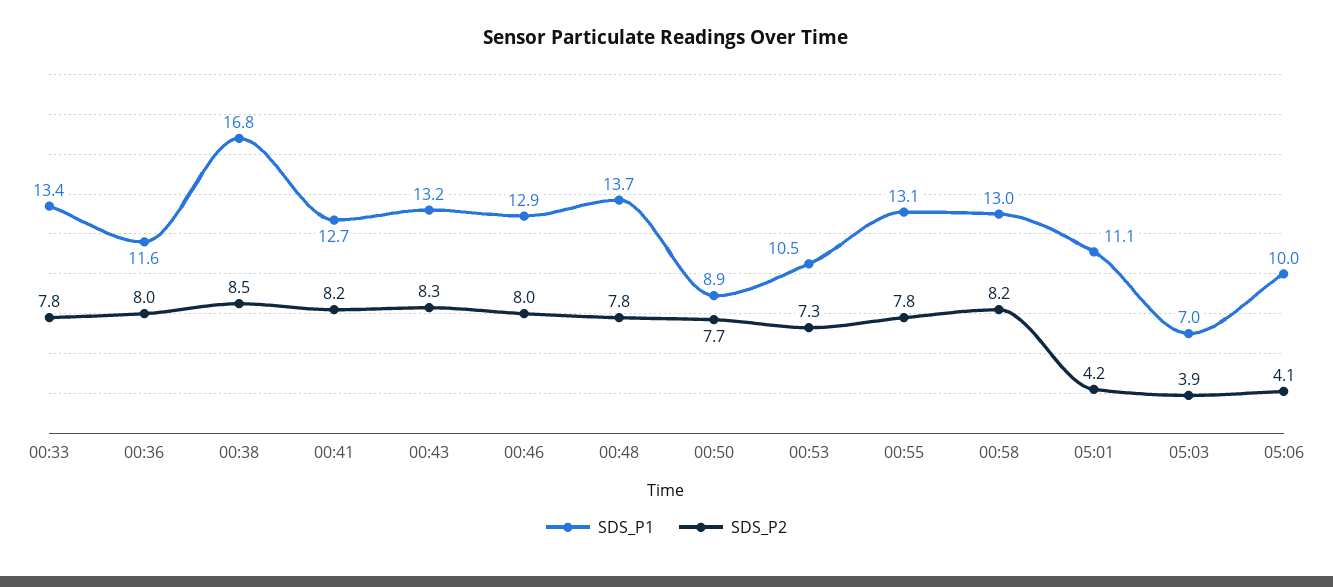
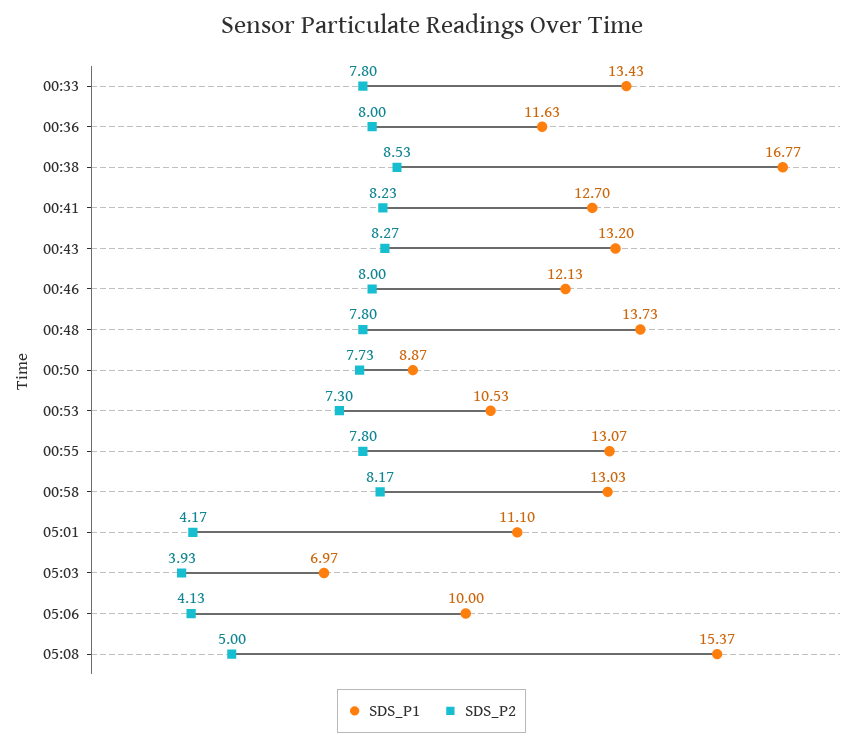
SDS_P1, 00:46: 12.9 -> 12.13
SDS_P1, 05:08: none -> 15.37
SDS_P2, 05:08: none -> 5

